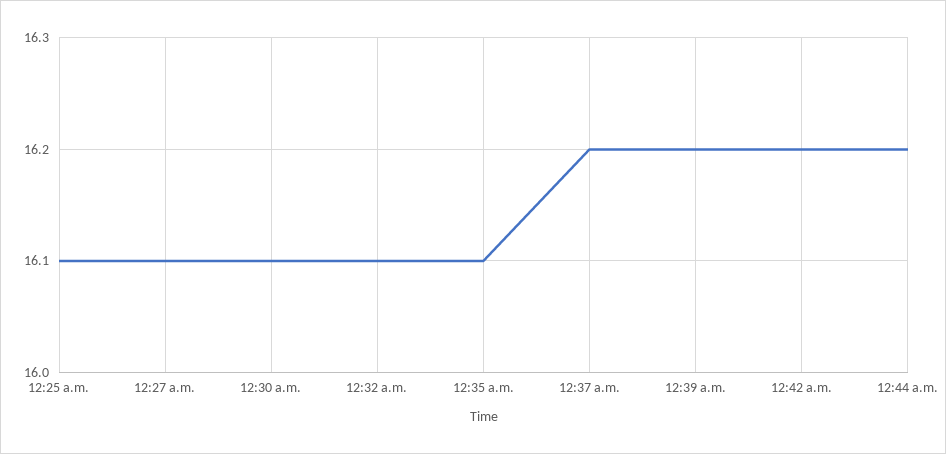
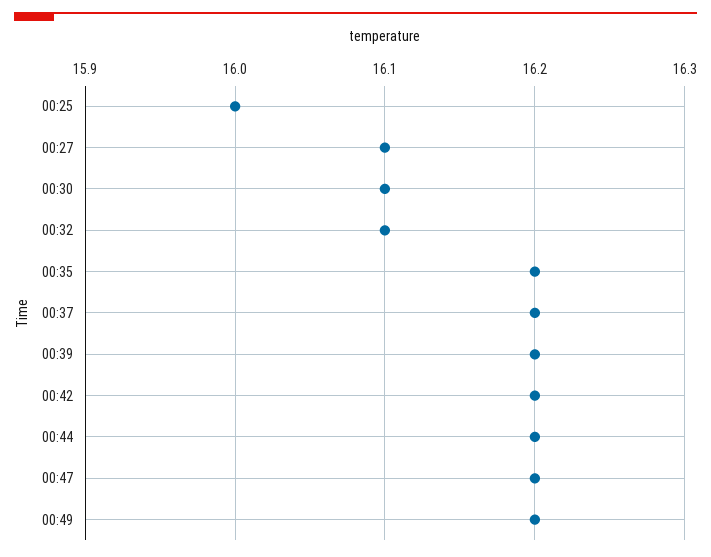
12:25 a.m.: 16.1 -> 16
12:35 a.m.: 16.1 -> 16.2
00:47: none -> 16.2
00:49: none -> 16.2

